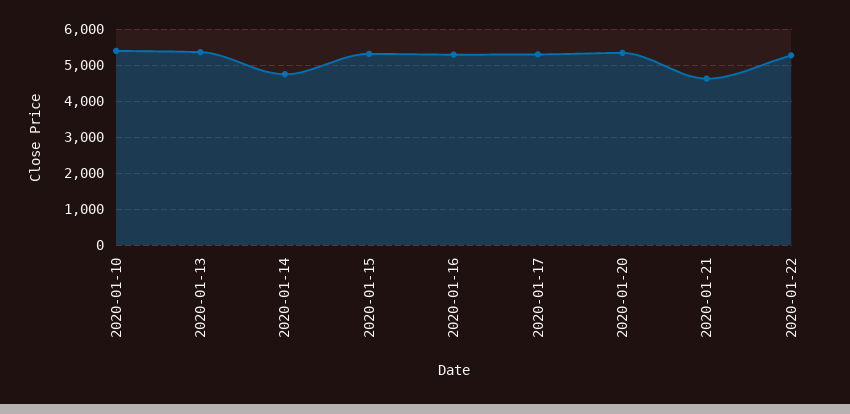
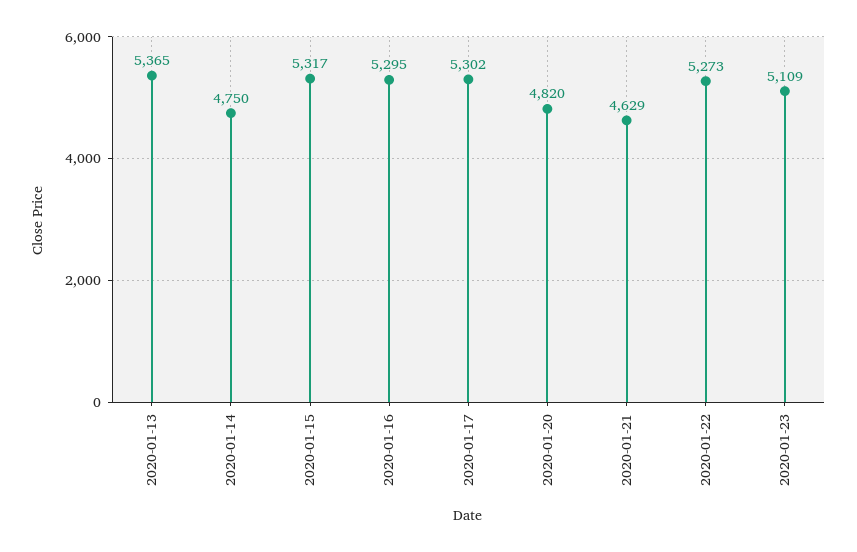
2020-01-10: 5400 -> none
2020-01-20: 5400 -> 4820
2020-01-23: none -> 5109

